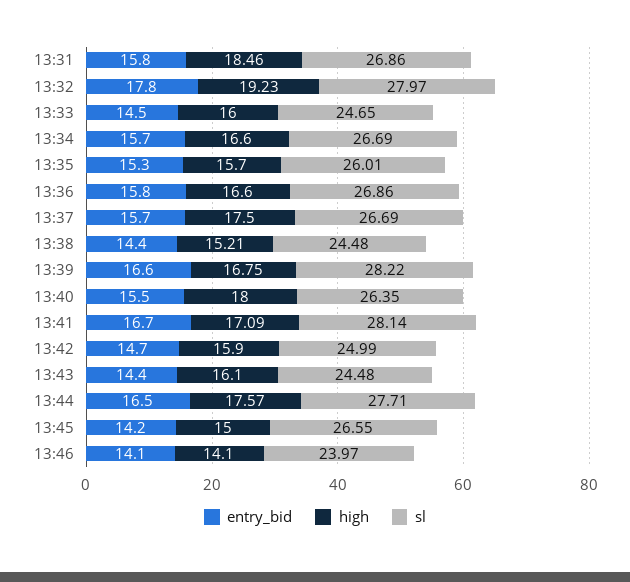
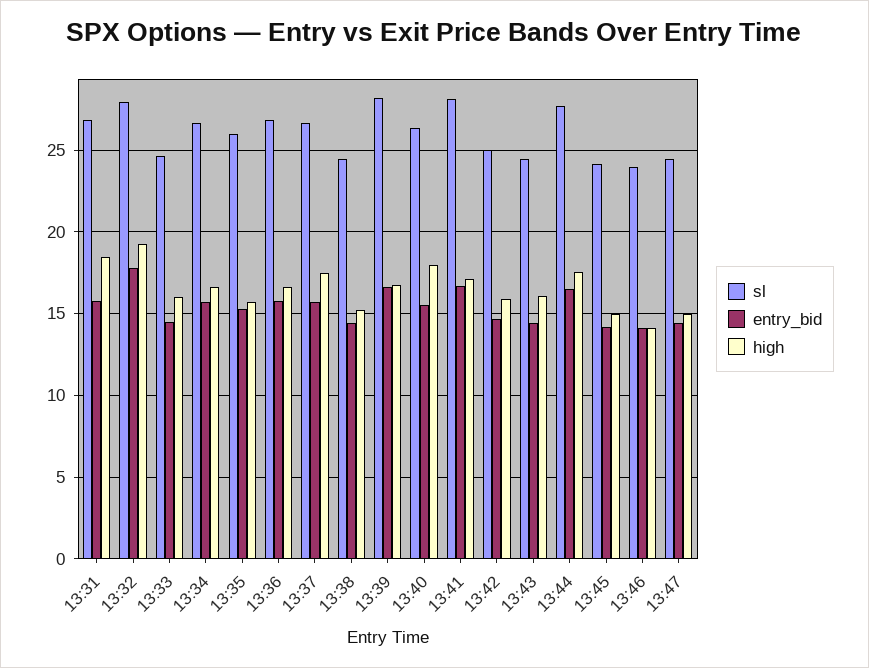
sl, 13:45: 26.55 -> 24
sl, 13:47: none -> 24.5
entry_bid, 13:47: none -> 14.5
high, 13:47: none -> 15

